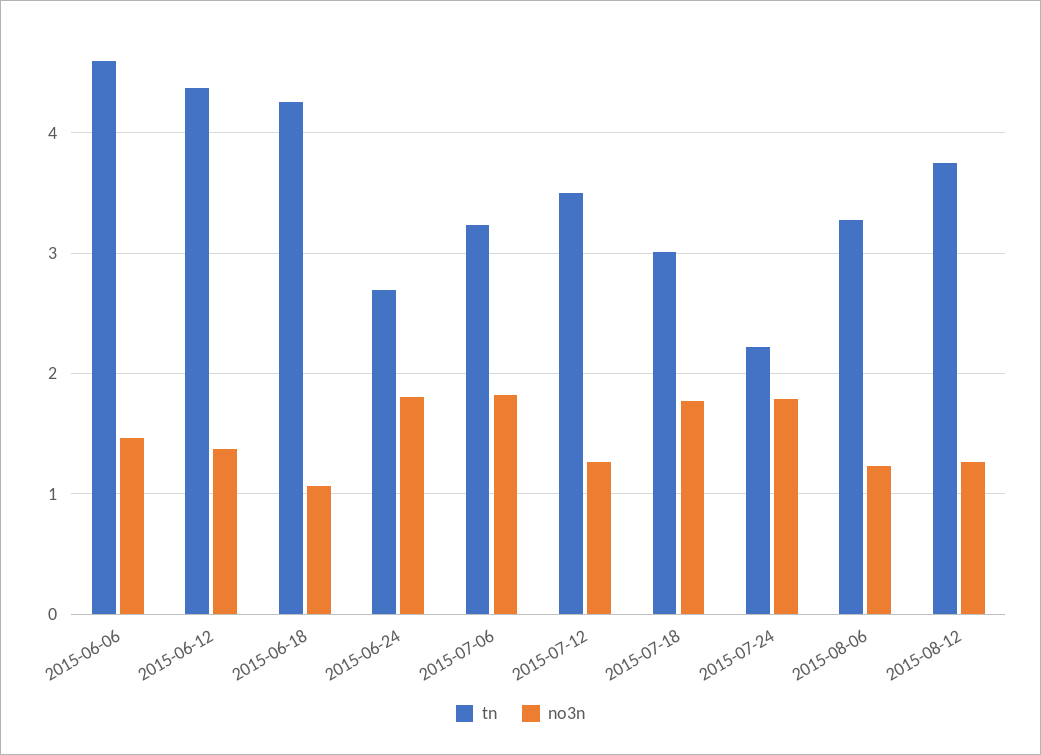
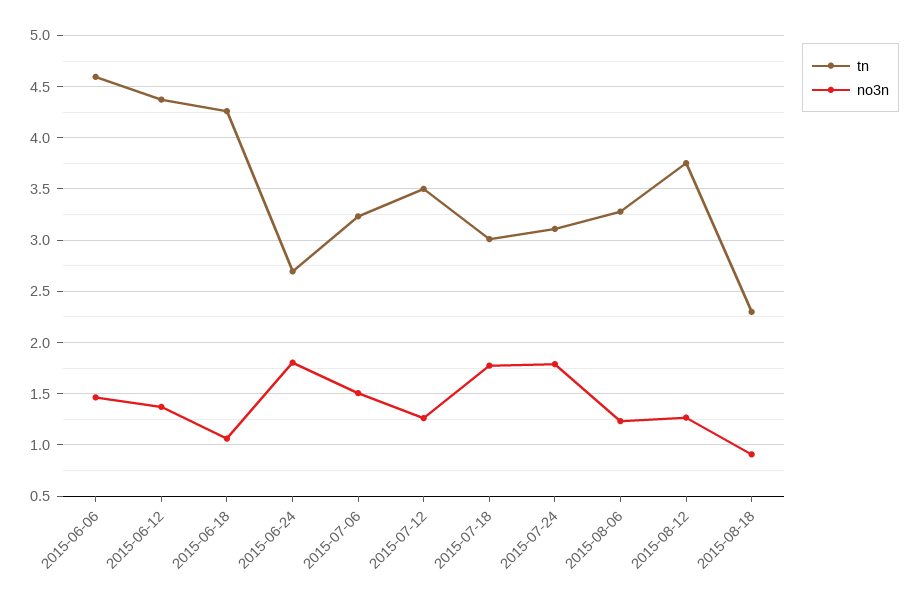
no3n, 2015-07-06: 1.8 -> 1.5
tn, 2015-07-24: 2.2 -> 3.1
tn, 2015-08-18: none -> 2.3
no3n, 2015-08-18: none -> 0.9

